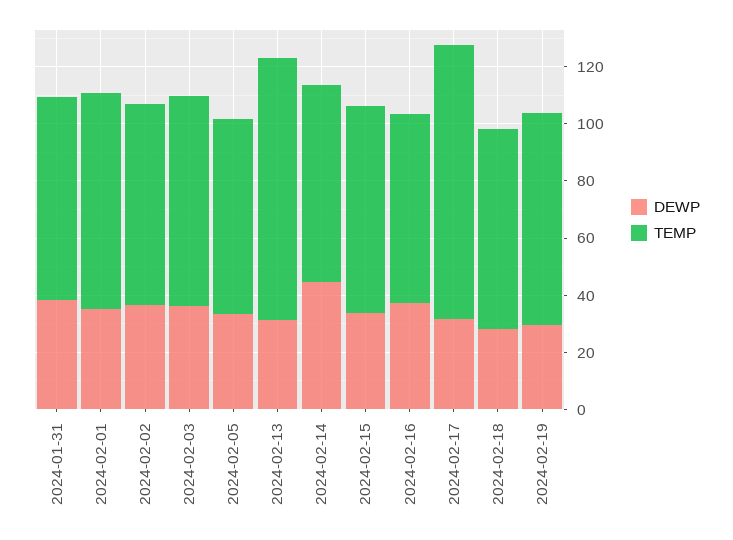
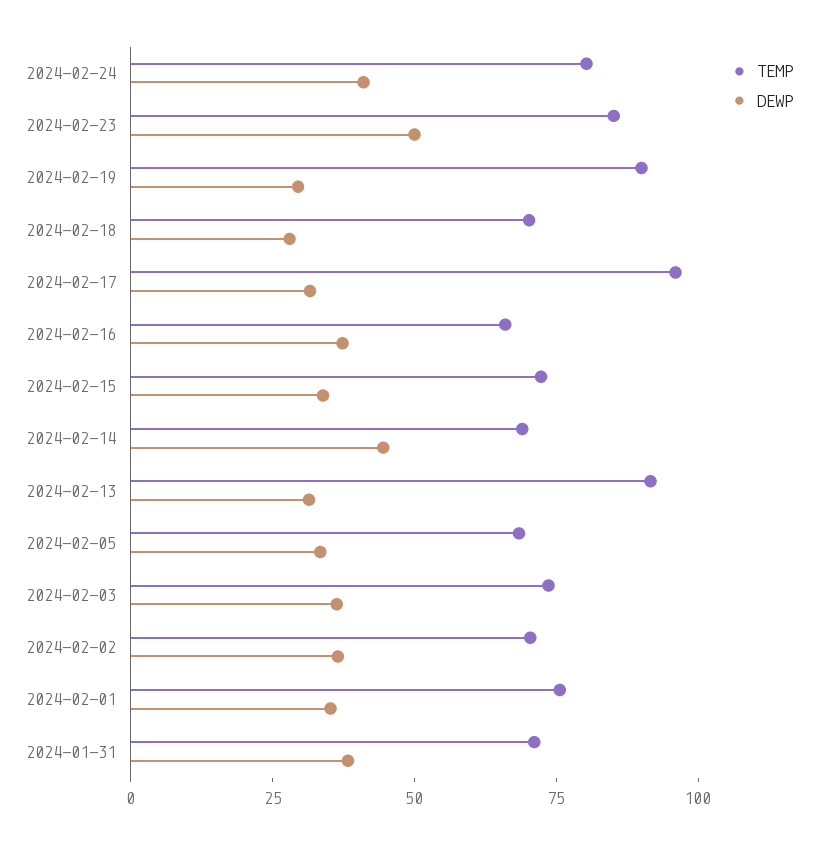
TEMP, 2024-02-19: 75 -> 90
TEMP, 2024-02-24: none -> 80
DEWP, 2024-02-24: none -> 40
TEMP, 2024-02-23: none -> 85
DEWP, 2024-02-23: none -> 50

